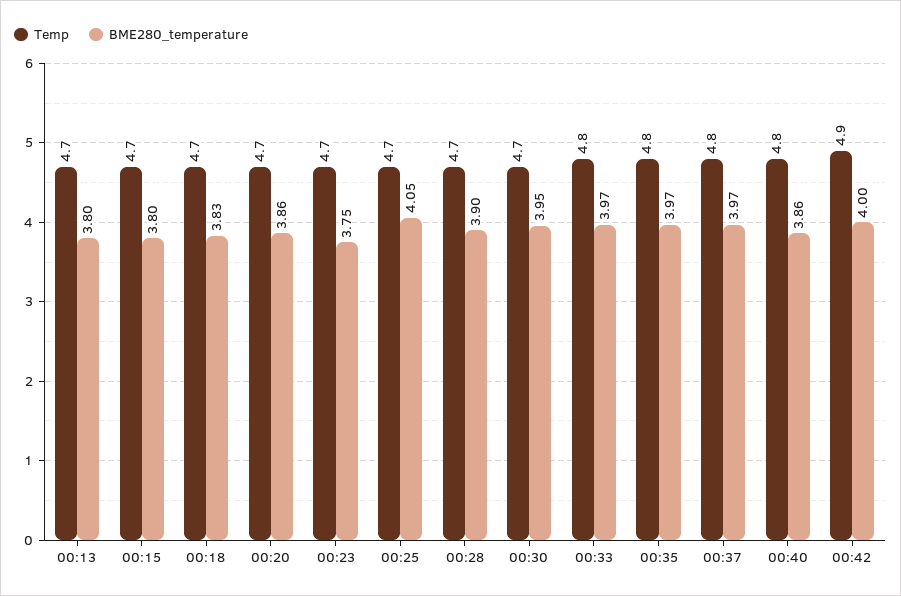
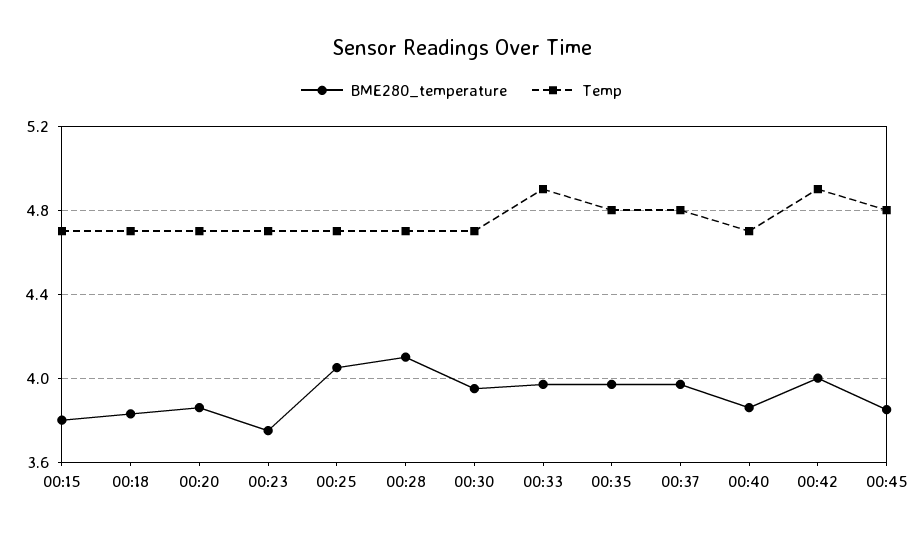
Temp, 00:13: 4.7 -> none
BME280_temperature, 00:13: 3.8 -> none
BME280_temperature, 00:28: 3.9 -> 4.1
Temp, 00:33: 4.8 -> 4.9
Temp, 00:40: 4.8 -> 4.7
BME280_temperature, 00:45: none -> 3.85
Temp, 00:45: none -> 4.8

